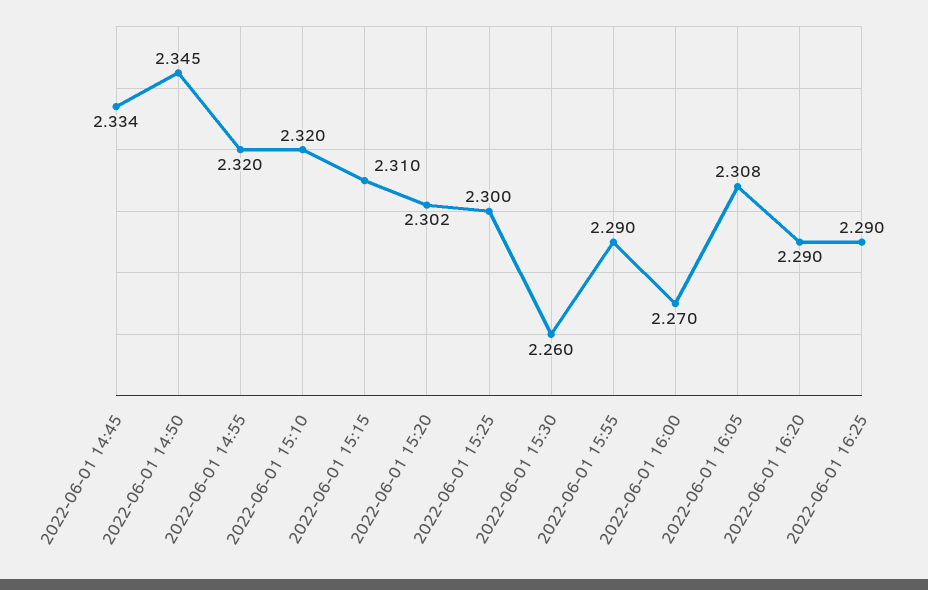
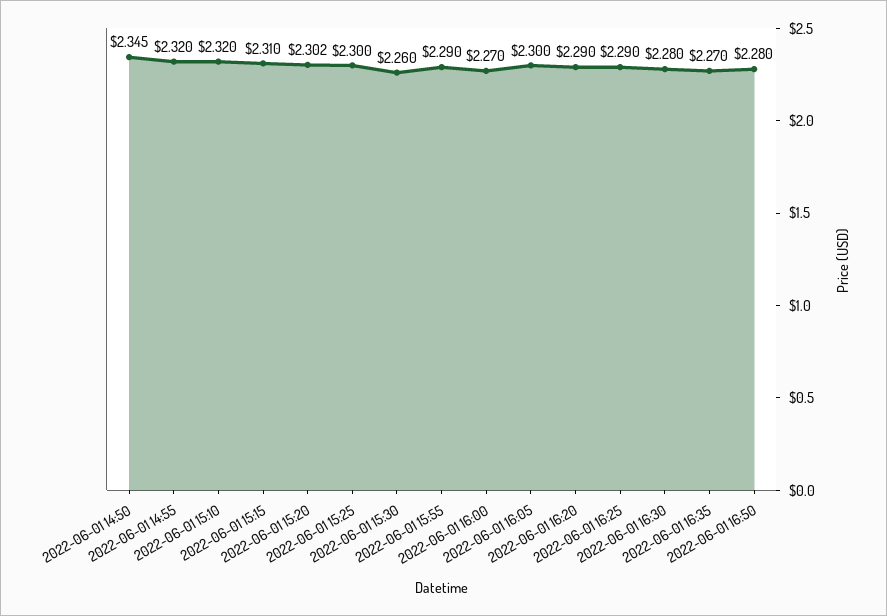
2022-06-01 14:45: 2.334 -> none
2022-06-01 16:05: 2.308 -> 2.3
2022-06-01 16:30: none -> 2.28
2022-06-01 16:35: none -> 2.27
2022-06-01 16:50: none -> 2.28

